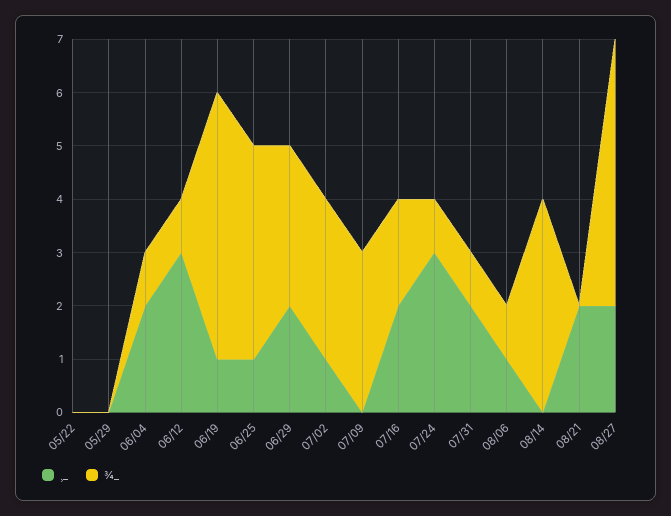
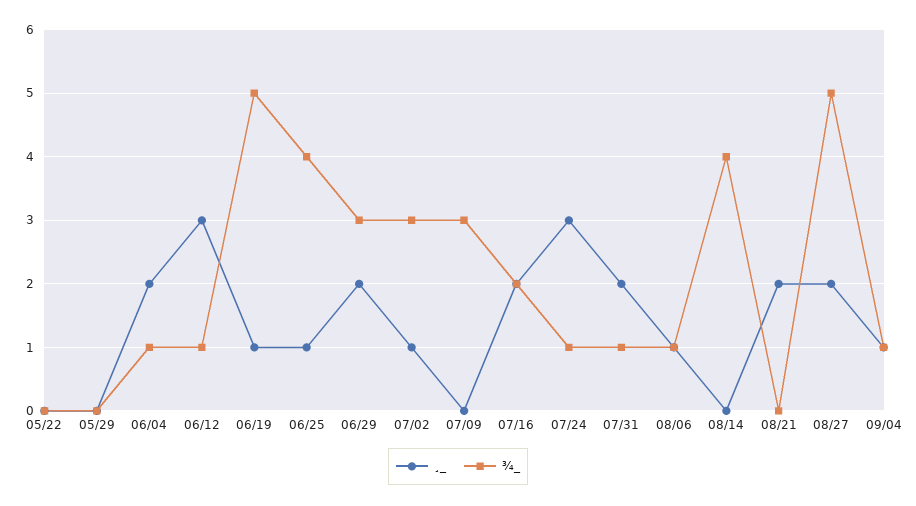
¸_, 09/04: none -> 1
¾_, 09/04: none -> 1

